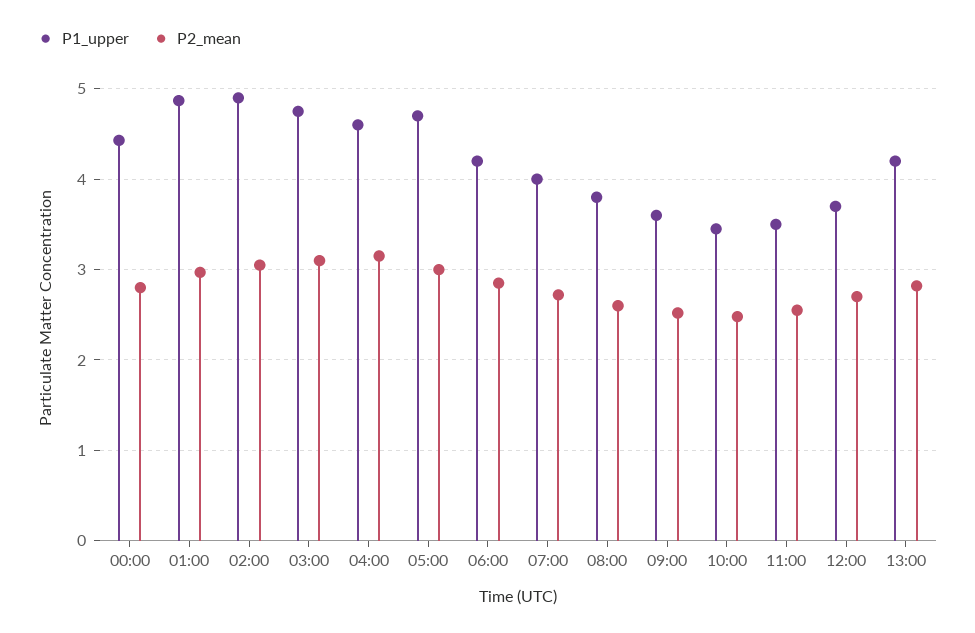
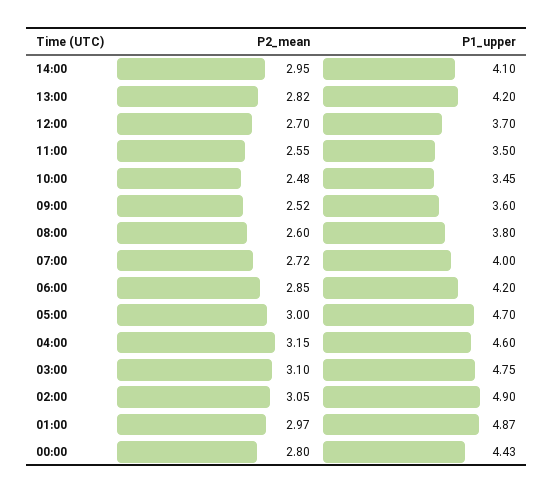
P2_mean, 14:00: none -> 2.95
P1_upper, 14:00: none -> 4.1

